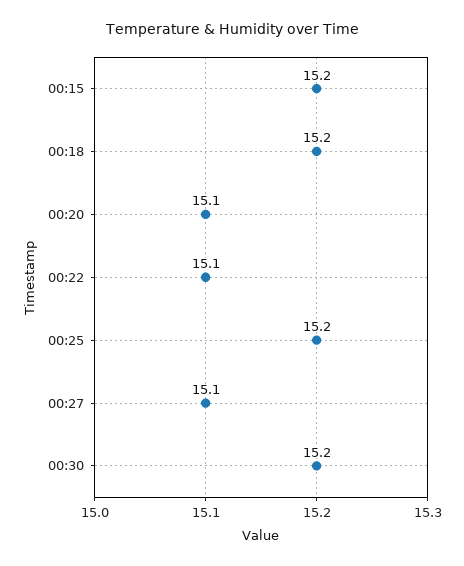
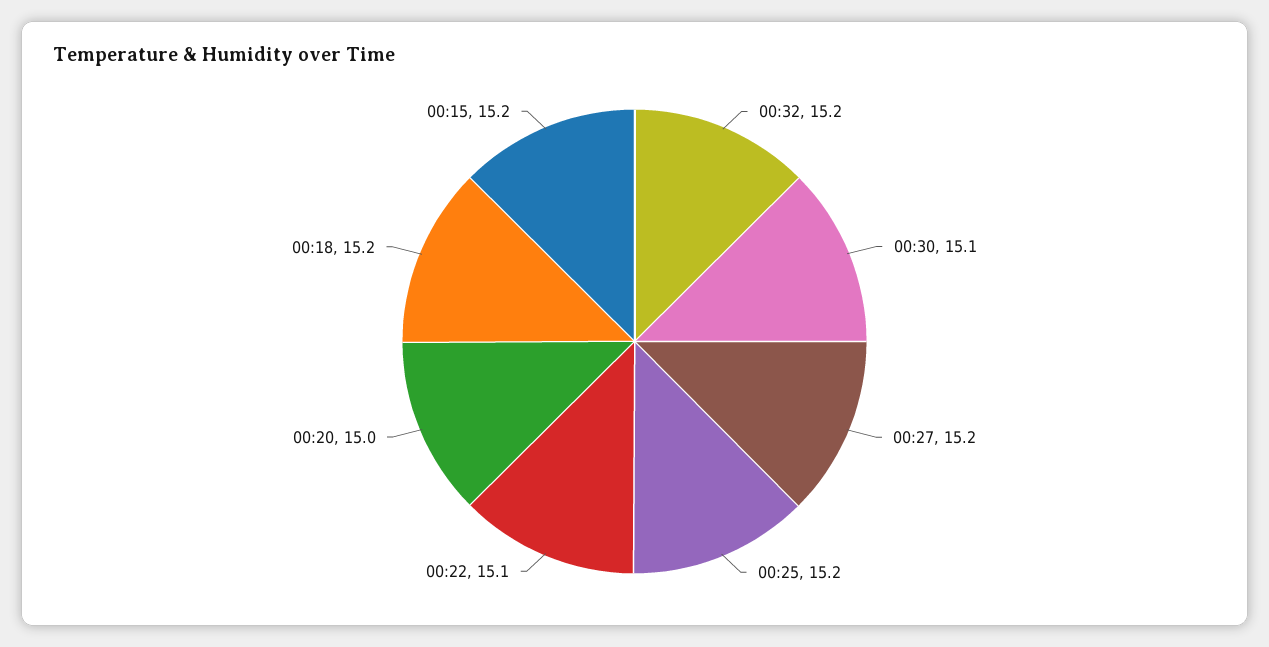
00:20: 15.1 -> 15
00:27: 15.1 -> 15.2
00:30: 15.2 -> 15.1
00:32: none -> 15.2

